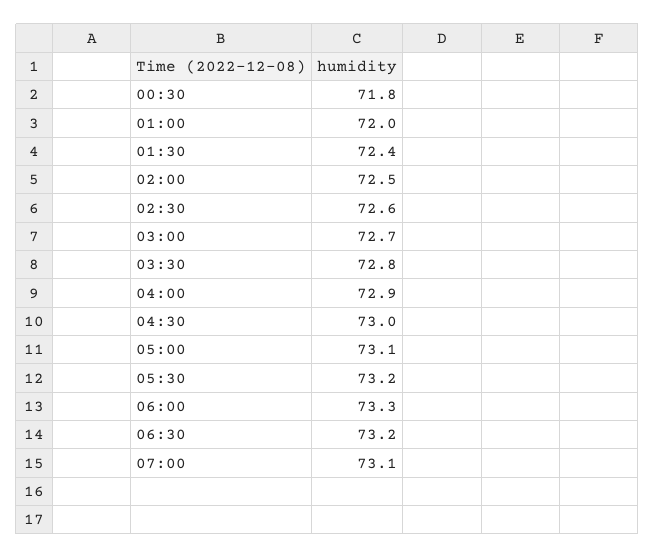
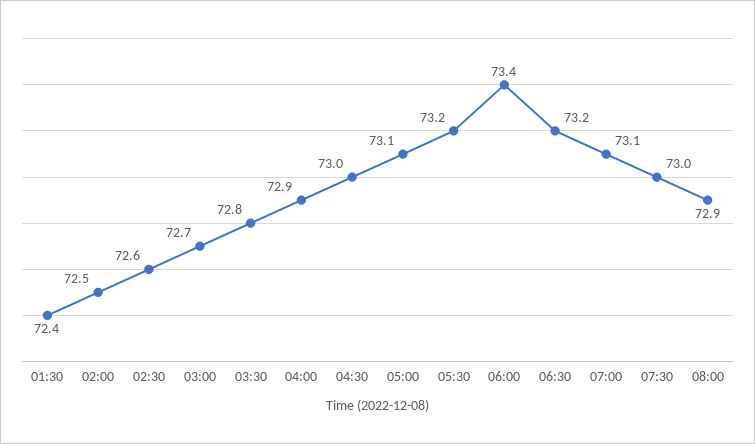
00:30: 71.8 -> none
01:00: 72 -> none
06:00: 73.3 -> 73.4
07:30: none -> 73
08:00: none -> 72.9

